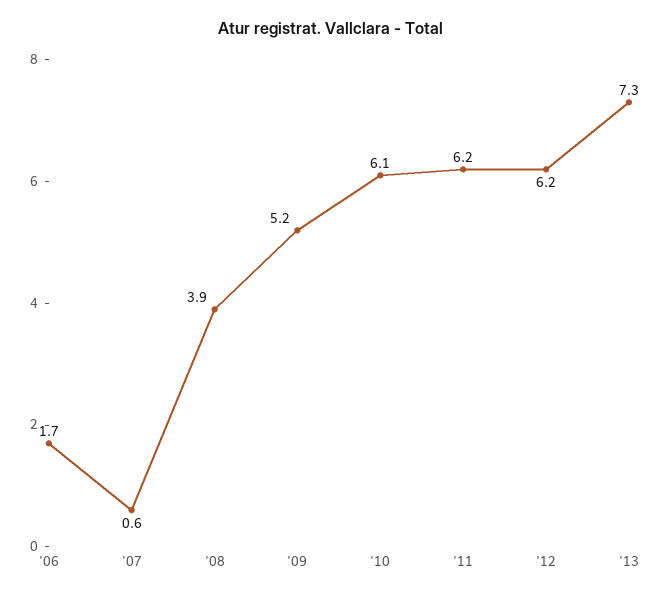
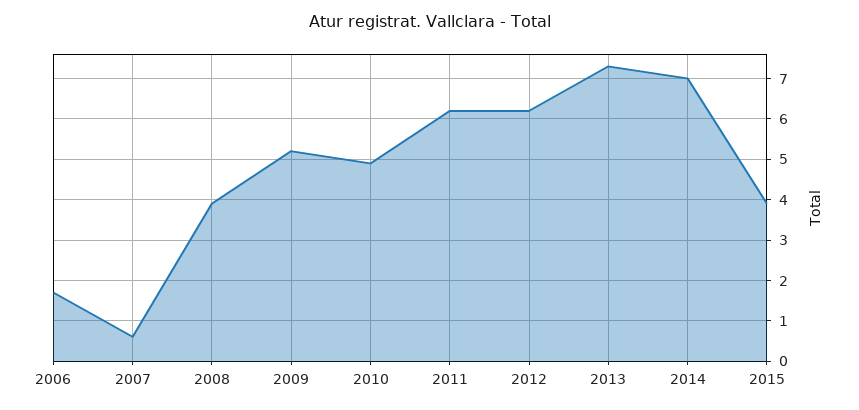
'10: 6.1 -> 5
2014: none -> 7
2015: none -> 4

